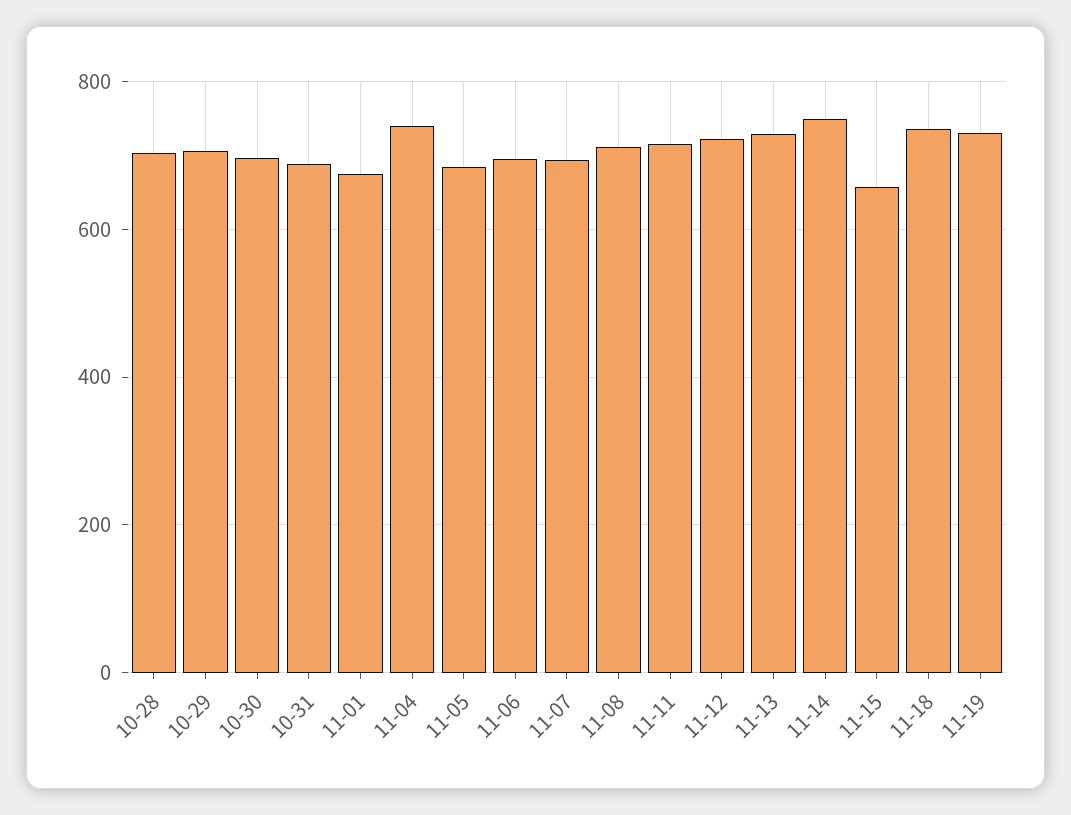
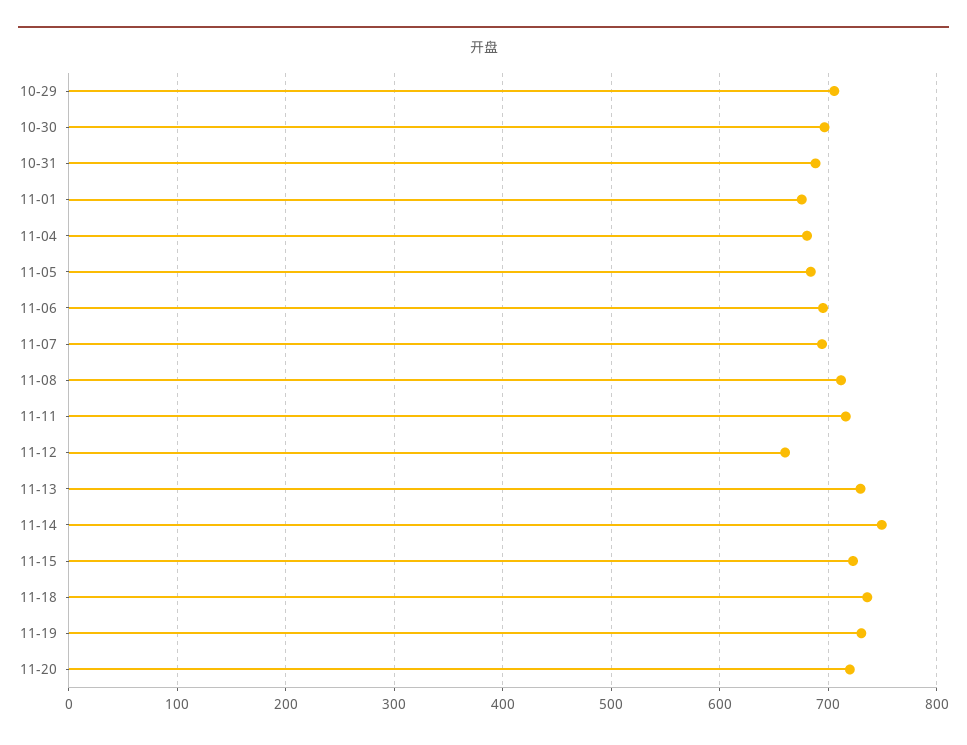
10-28: 700 -> none
11-04: 740 -> 680
11-12: 720 -> 660
11-15: 660 -> 720
11-20: none -> 720

